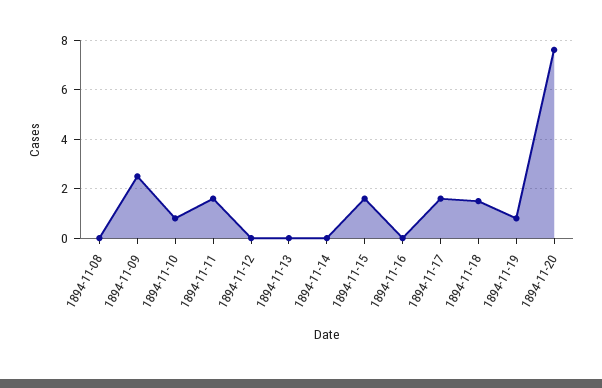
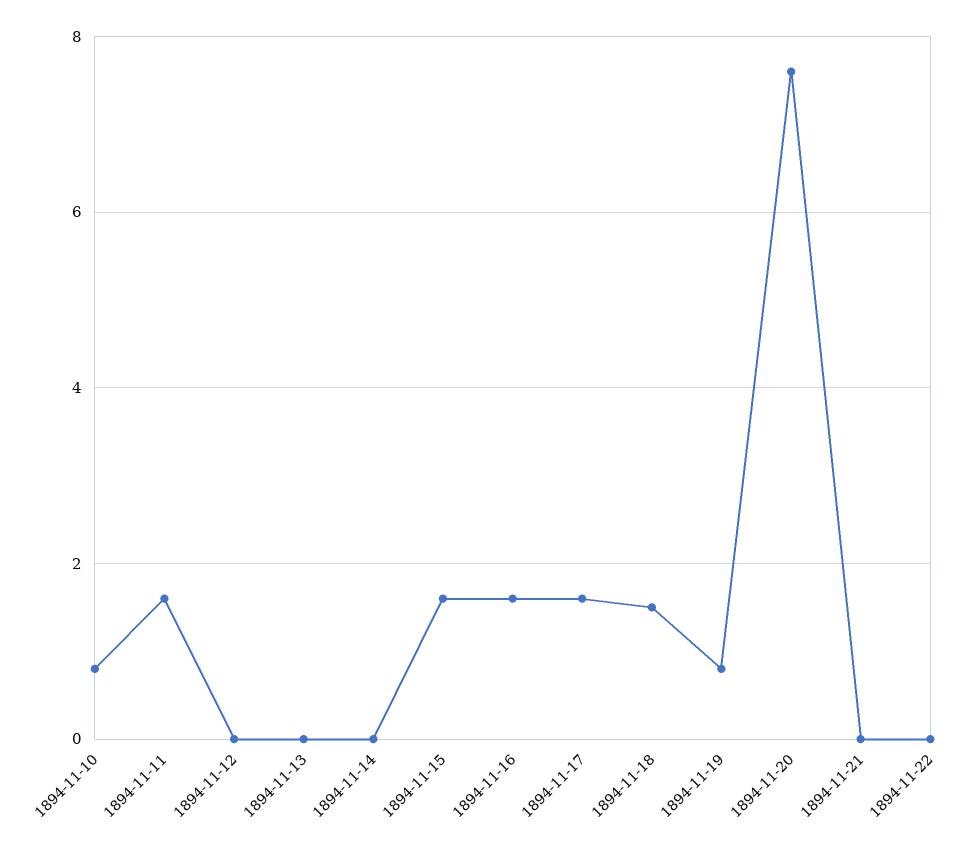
1894-11-08: 0 -> none
1894-11-09: 2.5 -> none
1894-11-16: 0 -> 1.5
1894-11-21: none -> 0
1894-11-22: none -> 0

